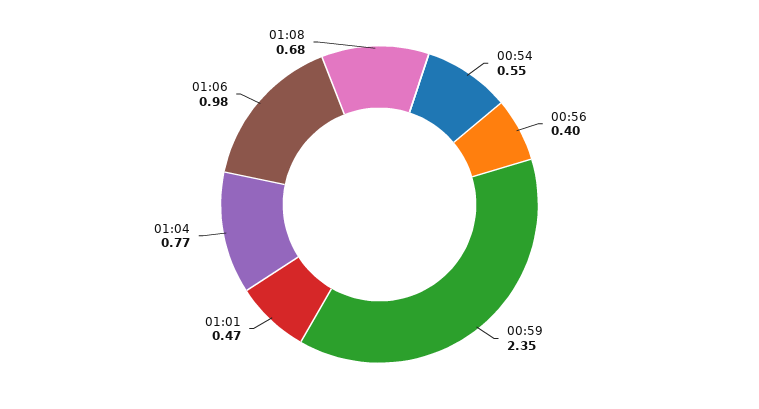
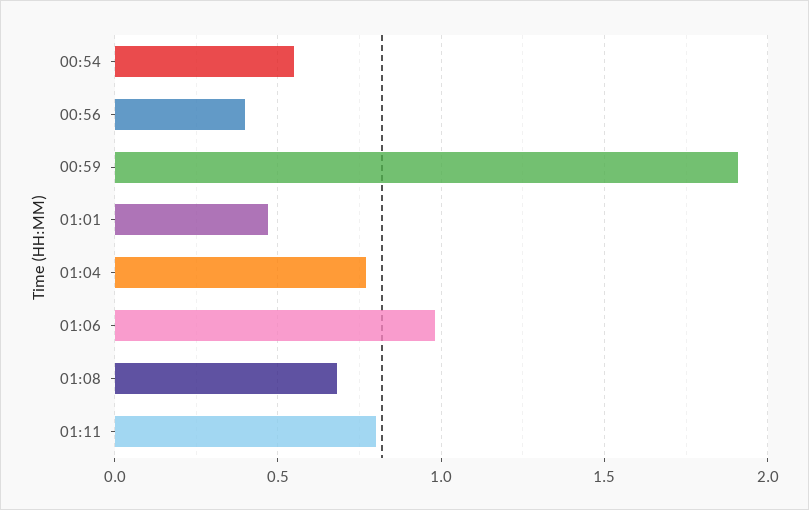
00:59: 2.35 -> 1.9
01:11: none -> 0.8

